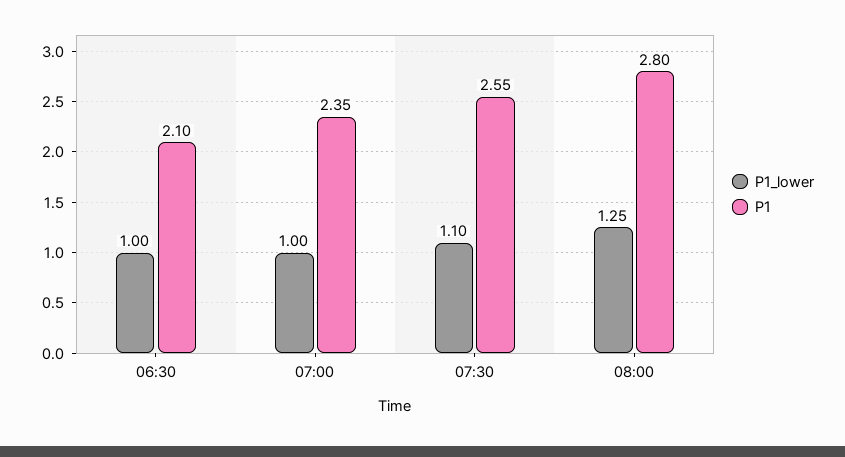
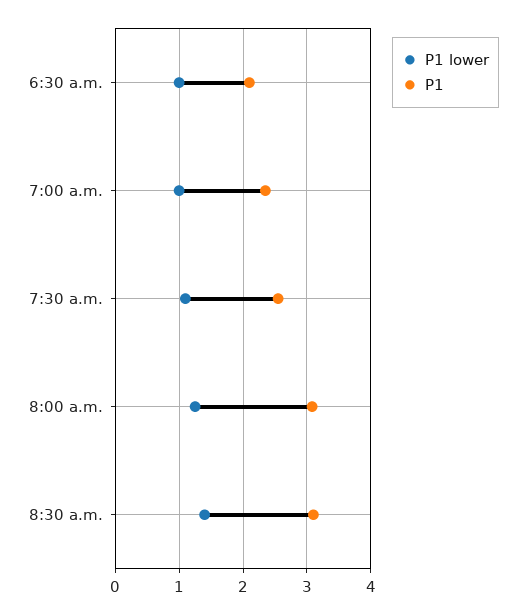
P1, 08:00: 2.8 -> 3.1
P1_lower, 8:30 a.m.: none -> 1.4
P1, 8:30 a.m.: none -> 3.1

